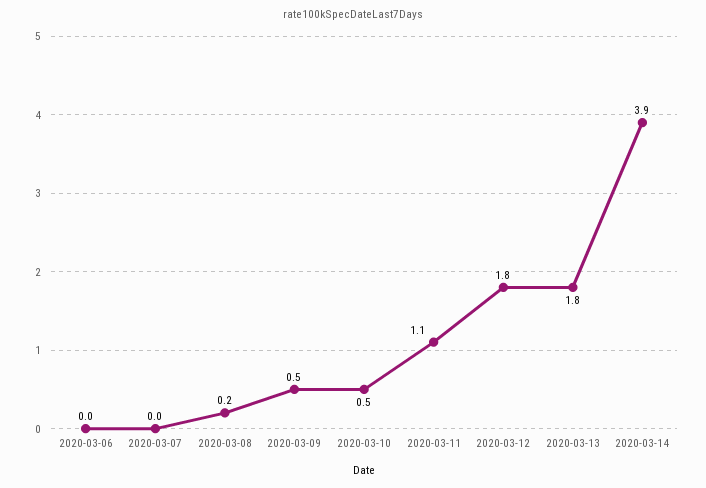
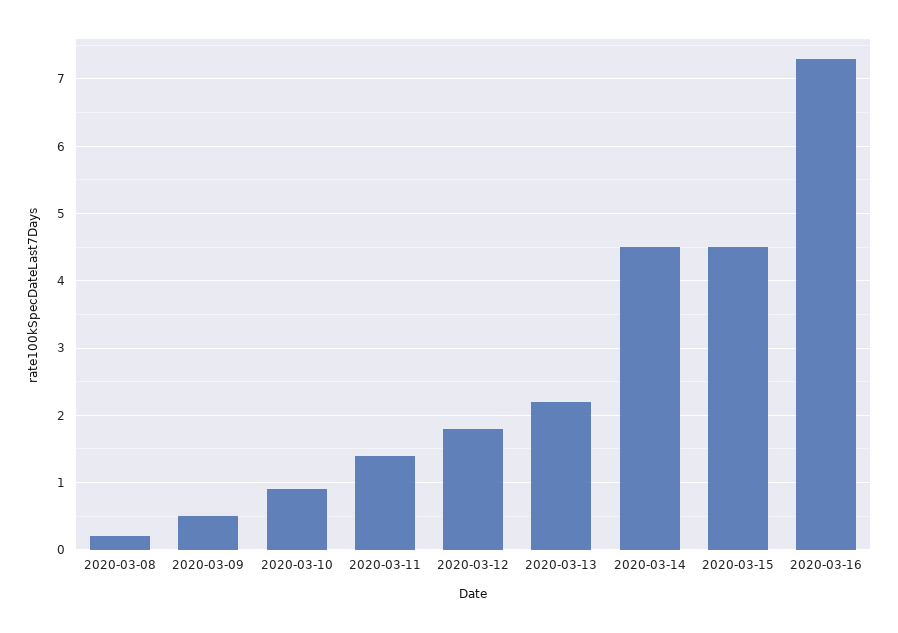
2020-03-06: 0 -> none
2020-03-07: 0 -> none
2020-03-10: 0.5 -> 0.9
2020-03-11: 1.1 -> 1.4
2020-03-13: 1.8 -> 2.2
2020-03-14: 3.9 -> 4.5
2020-03-15: none -> 4.5
2020-03-16: none -> 7.3

